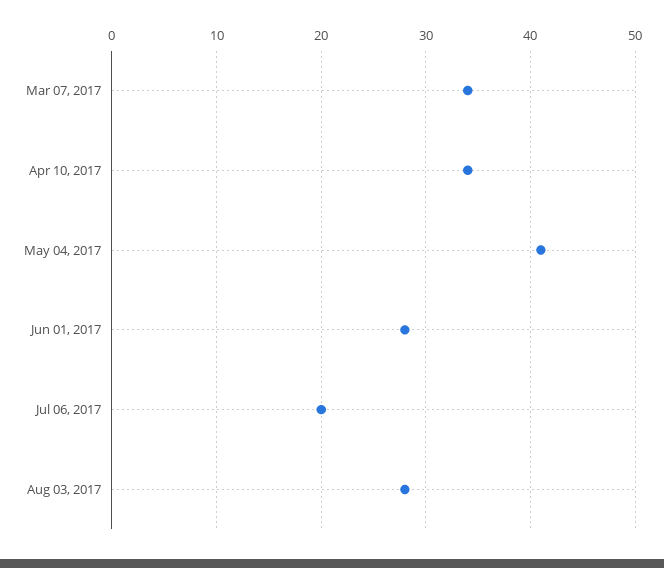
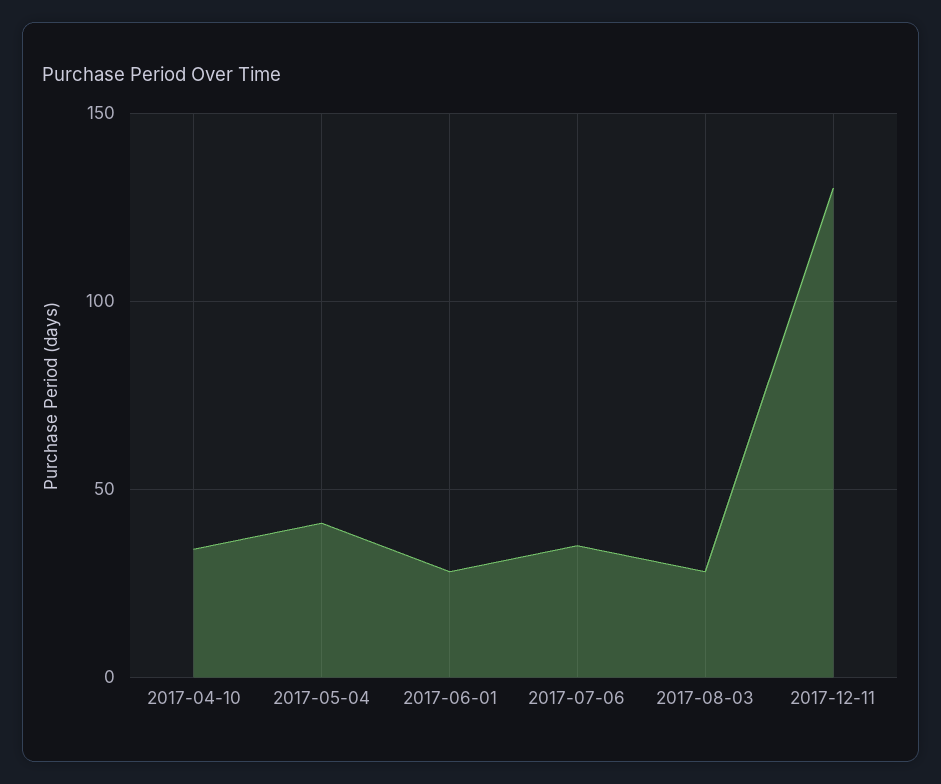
Mar 07, 2017: 34 -> none
Jul 06, 2017: 20 -> 35
2017-12-11: none -> 130

